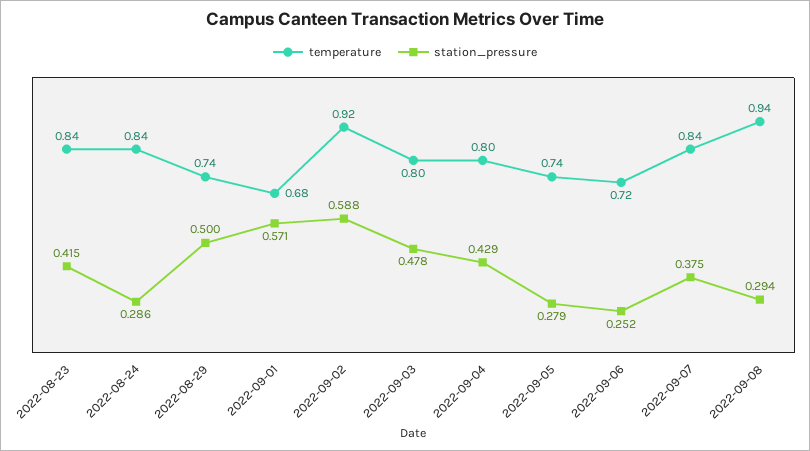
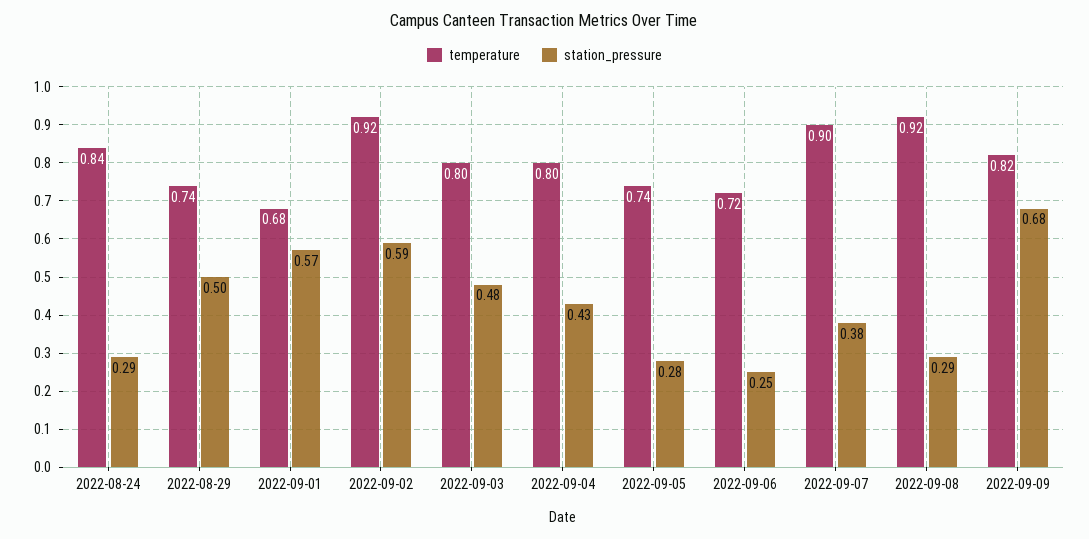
temperature, 2022-08-23: 0.84 -> none
station_pressure, 2022-08-23: 0.415 -> none
temperature, 2022-09-07: 0.84 -> 0.9
temperature, 2022-09-08: 0.94 -> 0.92
temperature, 2022-09-09: none -> 0.82
station_pressure, 2022-09-09: none -> 0.68

